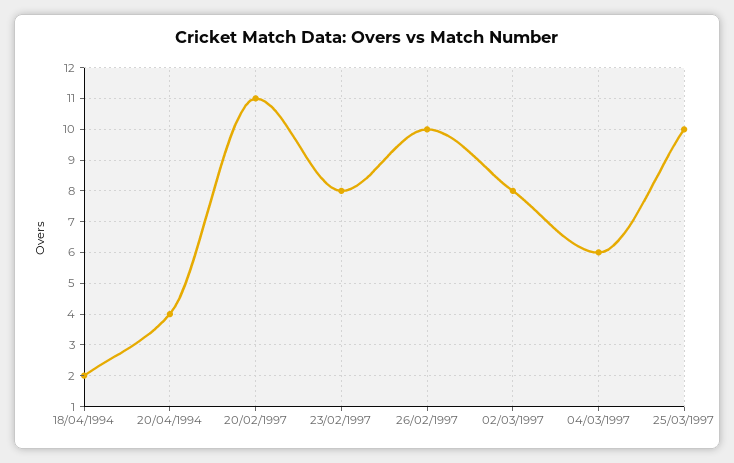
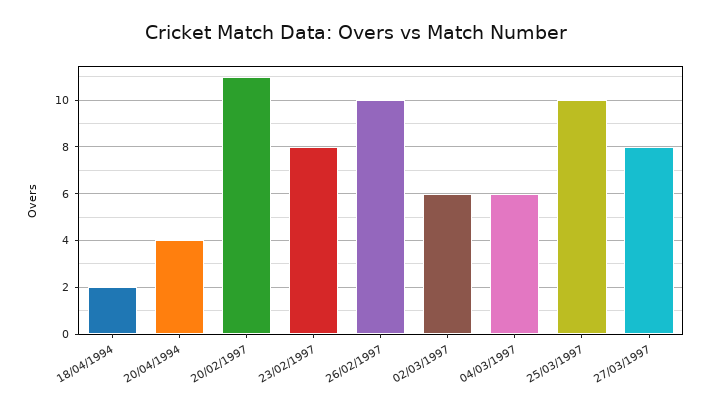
02/03/1997: 8 -> 6
27/03/1997: none -> 8

